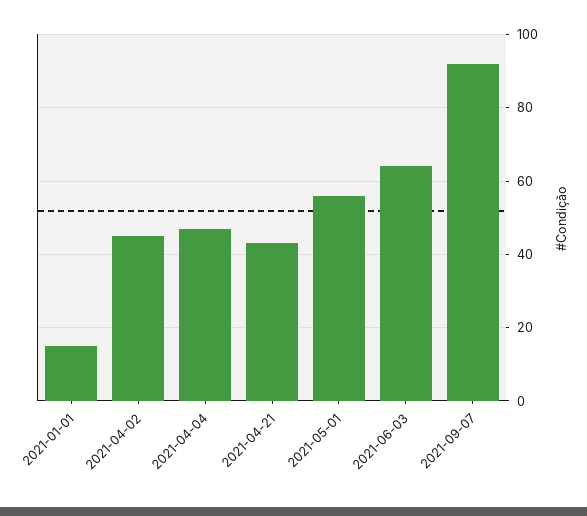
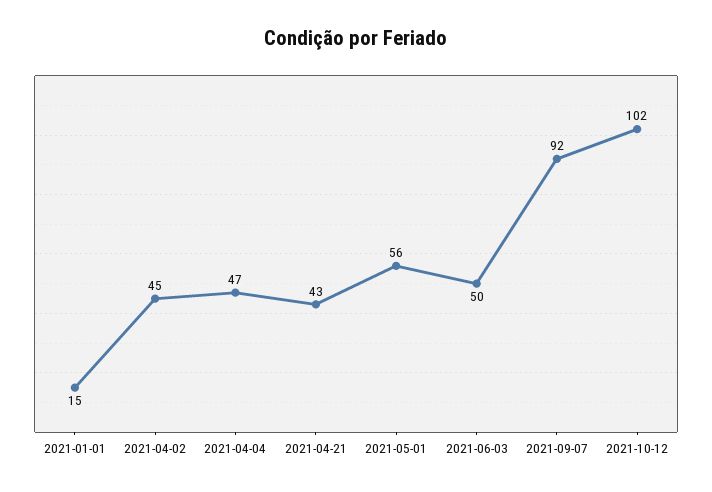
2021-06-03: 65 -> 50
2021-10-12: none -> 102

